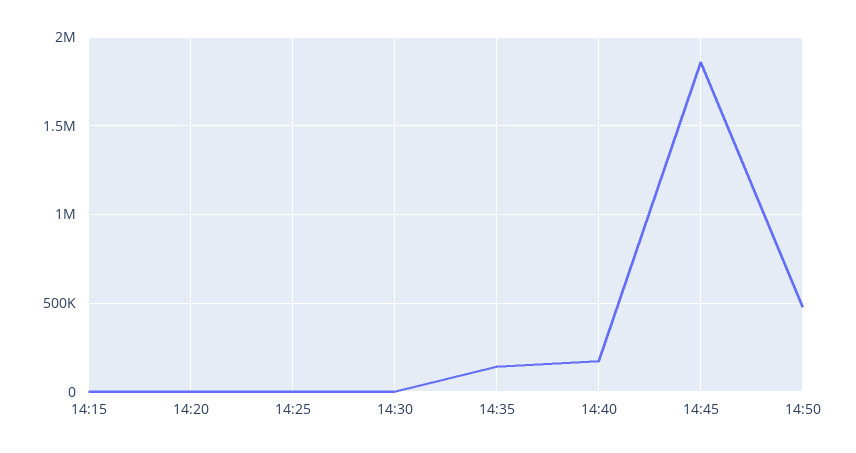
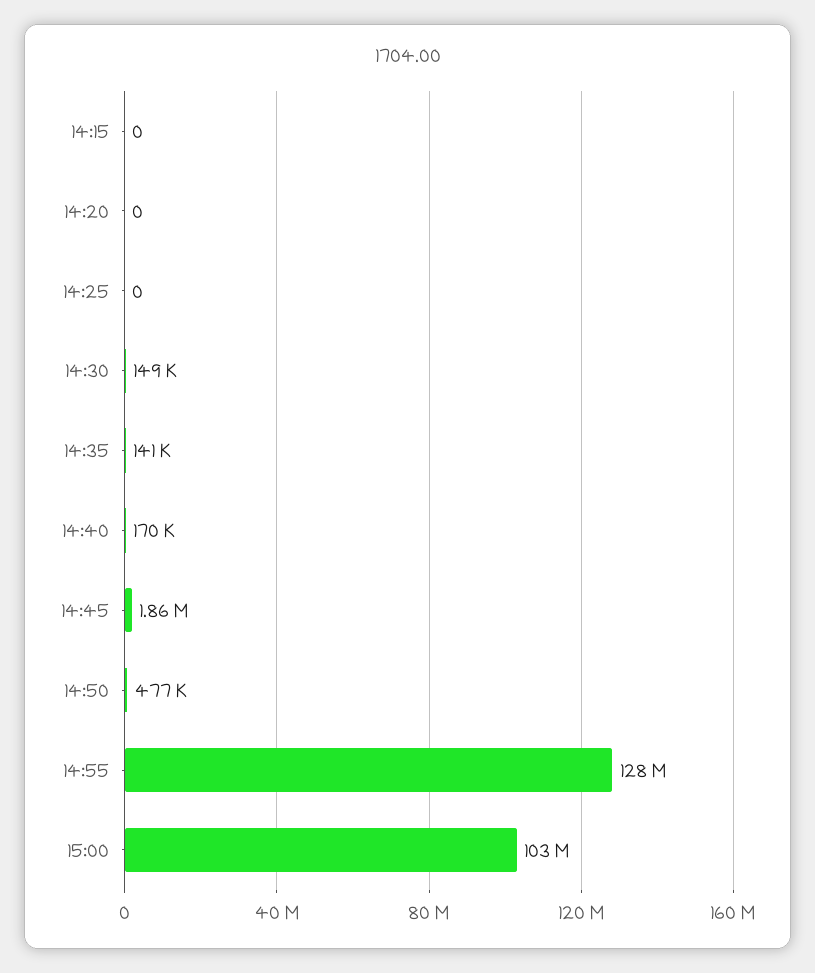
14:30: 0 -> 149000
14:55: none -> 128000000
15:00: none -> 103000000

